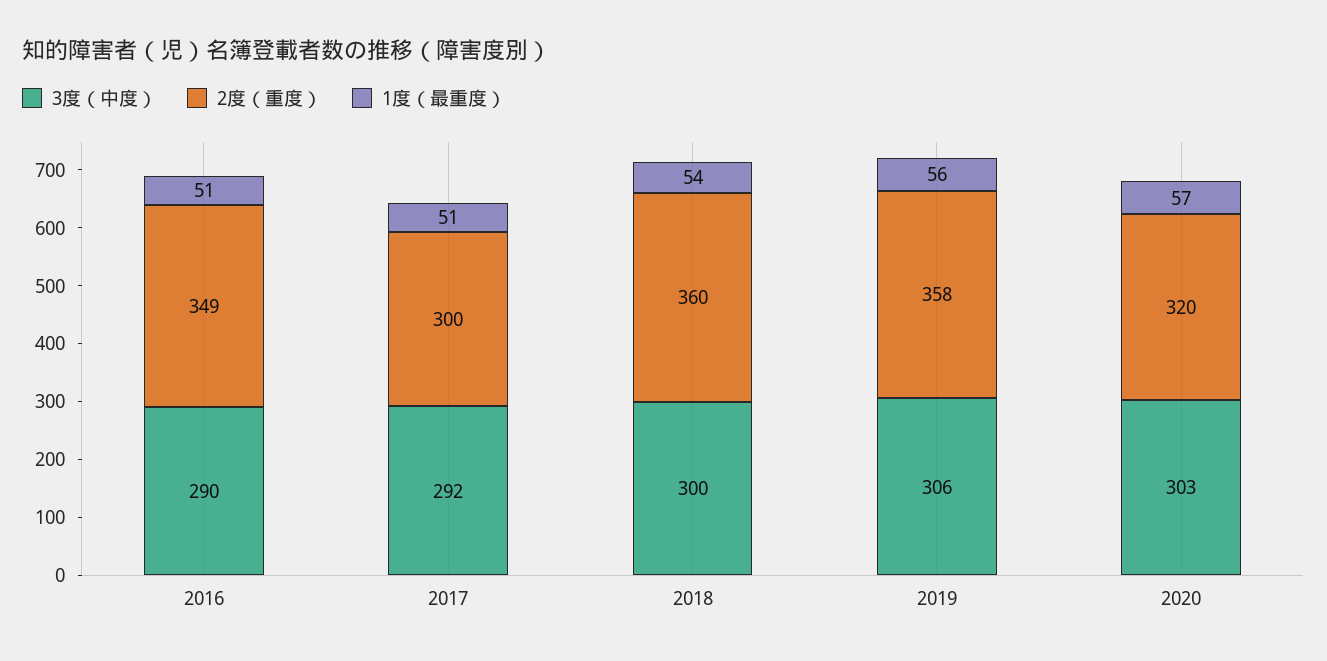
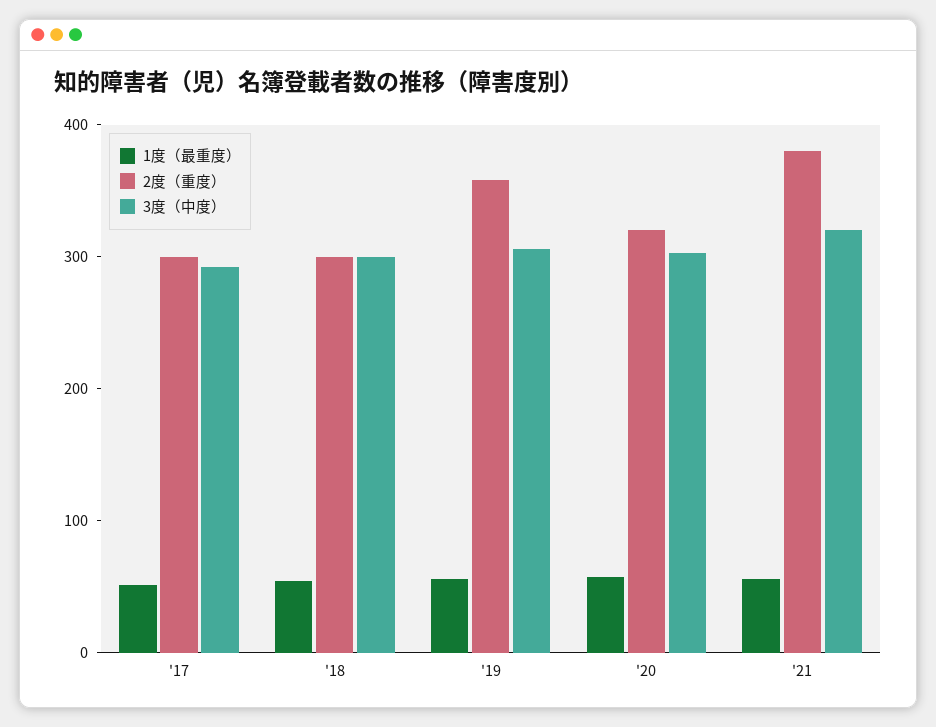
3度（中度）, 2016: 290 -> none
2度（重度）, 2016: 349 -> none
1度（最重度）, 2016: 51 -> none
2度（重度）, 2018: 360 -> 300
1度（最重度）, '21: none -> 60
2度（重度）, '21: none -> 380
3度（中度）, '21: none -> 320

